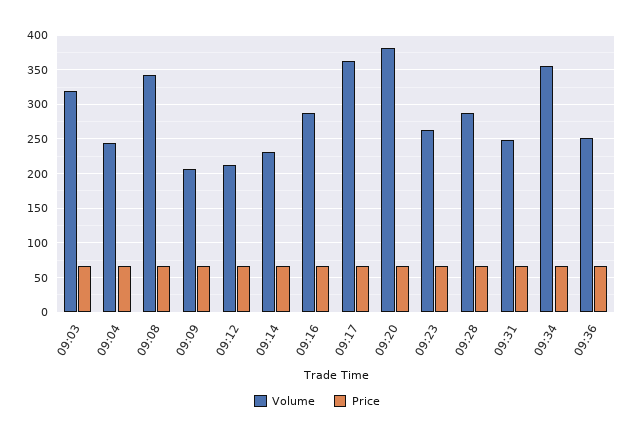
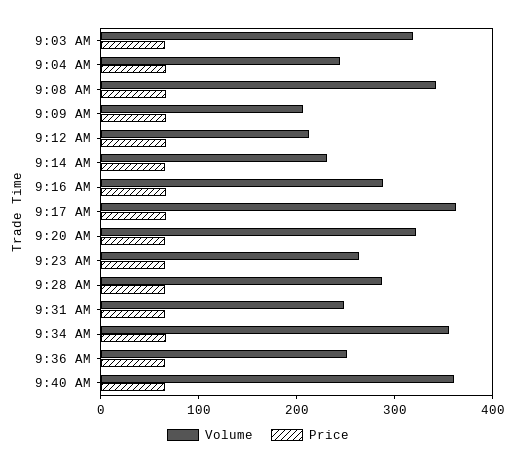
Volume, 09:20: 380 -> 320
Volume, 9:40 AM: none -> 360
Price, 9:40 AM: none -> 60

